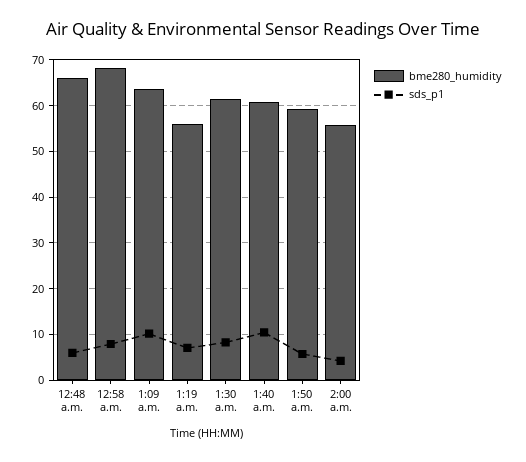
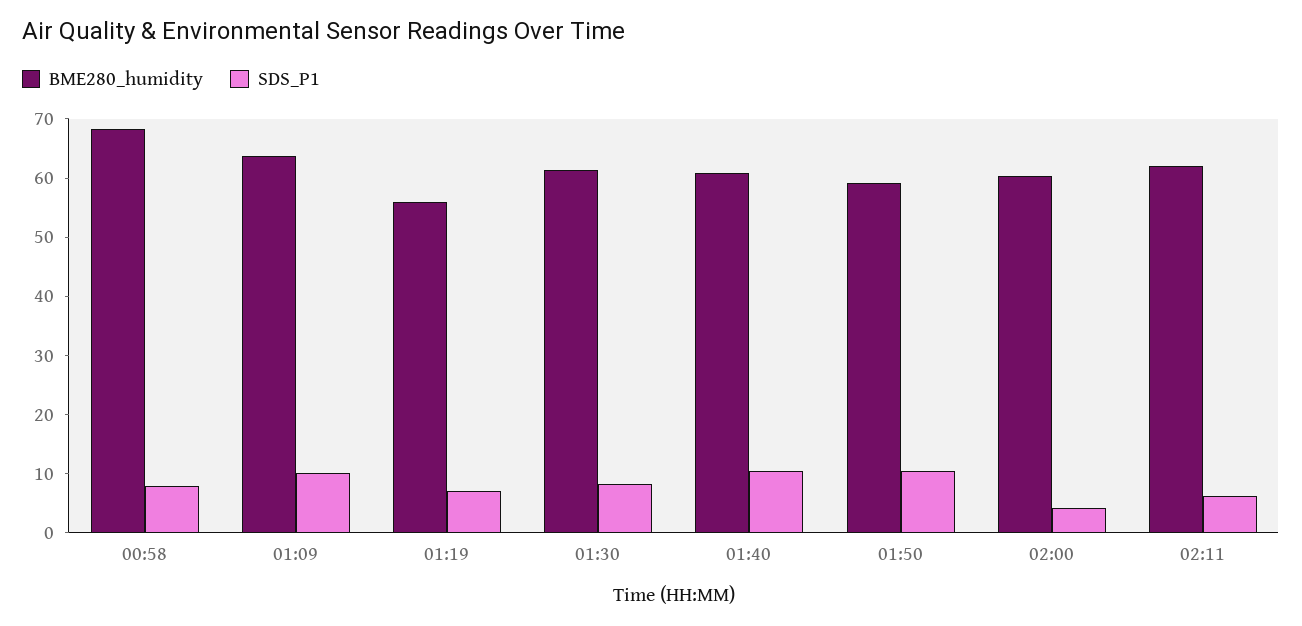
bme280_humidity, 12:48 a.m.: 66 -> none
sds_p1, 12:48 a.m.: 6 -> none
sds_p1, 1:50 a.m.: 6 -> 10
bme280_humidity, 2:00 a.m.: 56 -> 60
bme280_humidity, 02:11: none -> 62
sds_p1, 02:11: none -> 6

